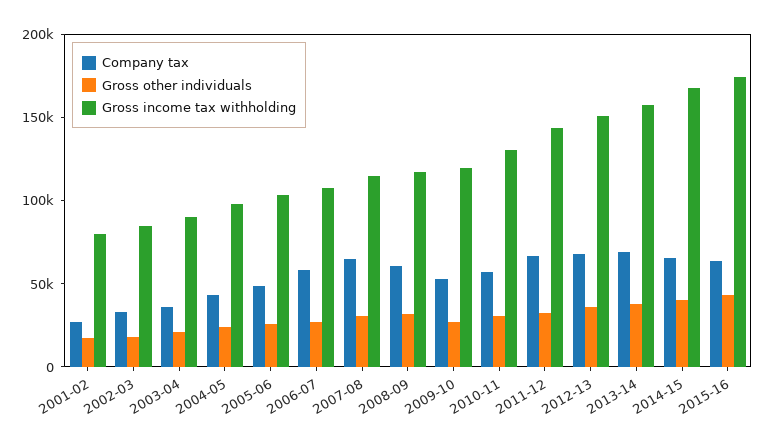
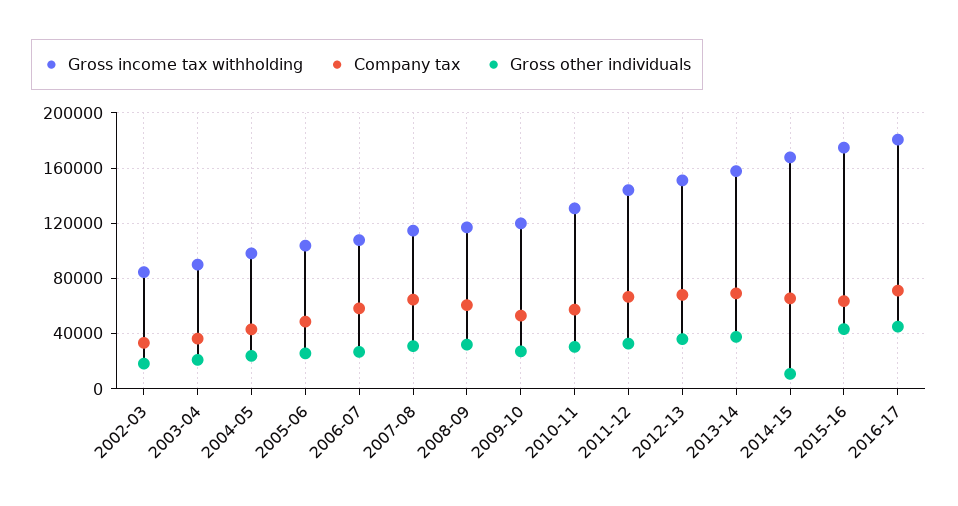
Company tax, 2001-02: 30000 -> none
Gross other individuals, 2001-02: 20000 -> none
Gross income tax withholding, 2001-02: 80000 -> none
Gross other individuals, 2014-15: 40000 -> 10000
Gross income tax withholding, 2016-17: none -> 180000
Company tax, 2016-17: none -> 70000
Gross other individuals, 2016-17: none -> 45000

